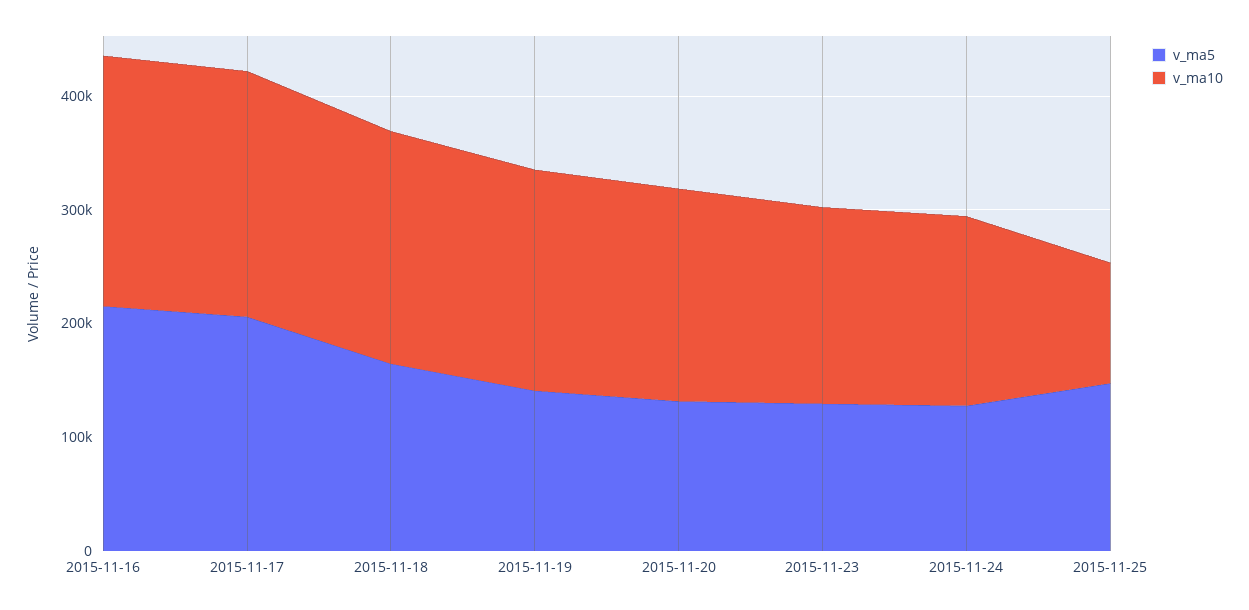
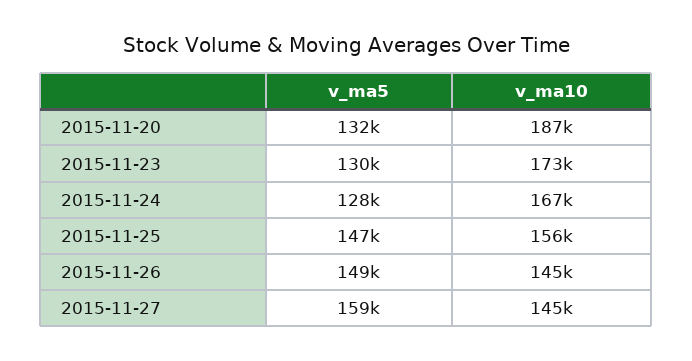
v_ma5, 2015-11-16: 220000 -> none
v_ma10, 2015-11-16: 220000 -> none
v_ma5, 2015-11-17: 200000 -> none
v_ma10, 2015-11-17: 220000 -> none
v_ma5, 2015-11-18: 160000 -> none
v_ma10, 2015-11-18: 200000 -> none
v_ma5, 2015-11-19: 140000 -> none
v_ma10, 2015-11-19: 200000 -> none
v_ma10, 2015-11-25: 100000 -> 156000
v_ma5, 2015-11-26: none -> 149000
v_ma10, 2015-11-26: none -> 145000
v_ma5, 2015-11-27: none -> 159000
v_ma10, 2015-11-27: none -> 145000

